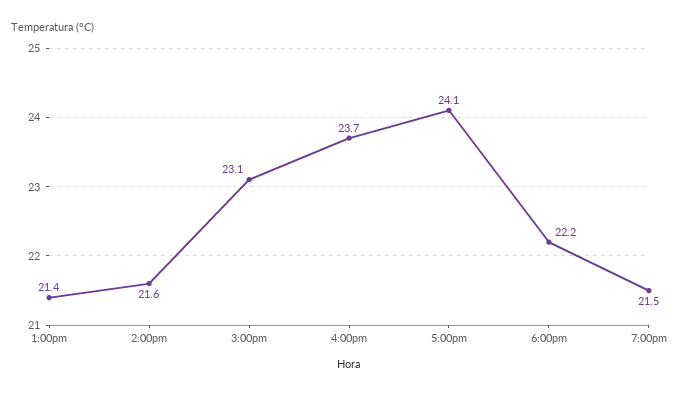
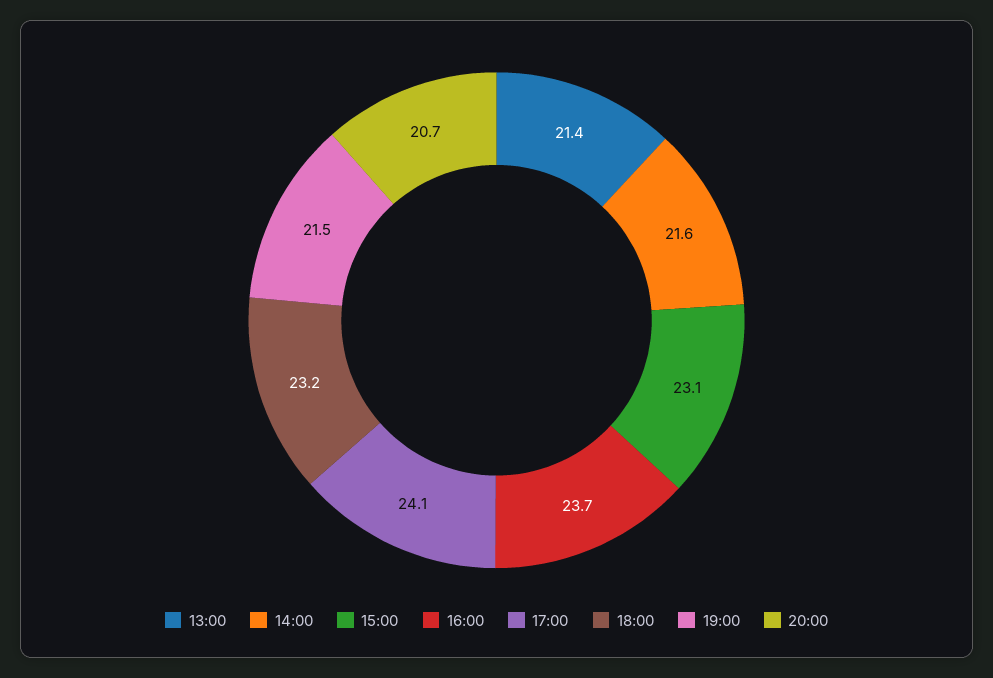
6:00pm: 22.2 -> 23.2
20:00: none -> 20.7

